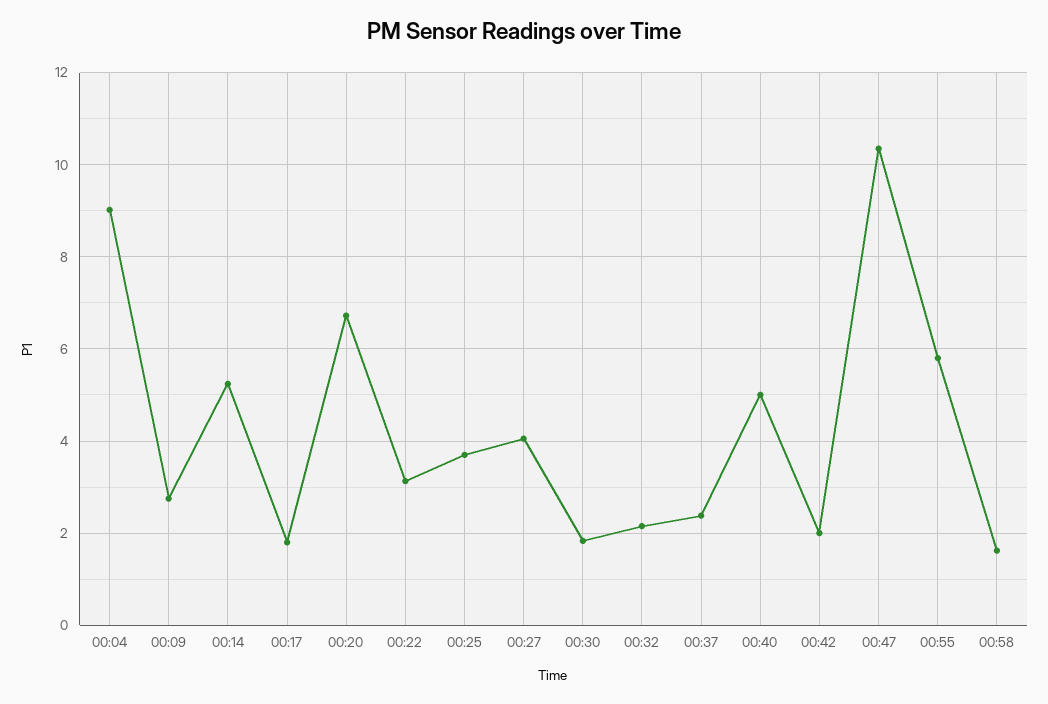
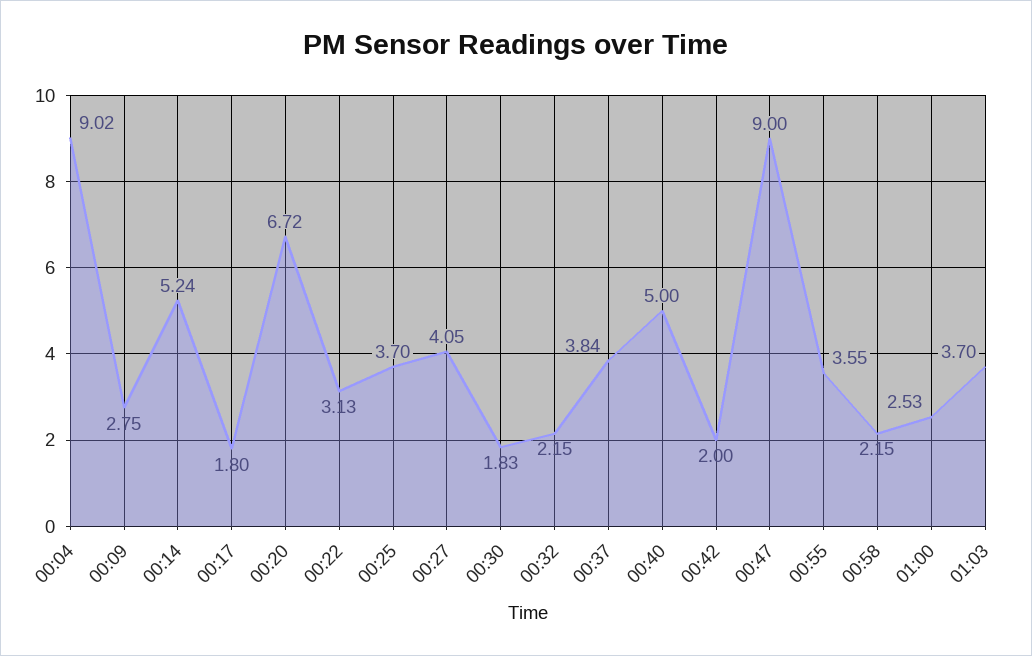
00:37: 2.4 -> 3.84
00:47: 10.4 -> 9
00:55: 5.8 -> 3.55
00:58: 1.6 -> 2.15
01:00: none -> 2.53
01:03: none -> 3.7

